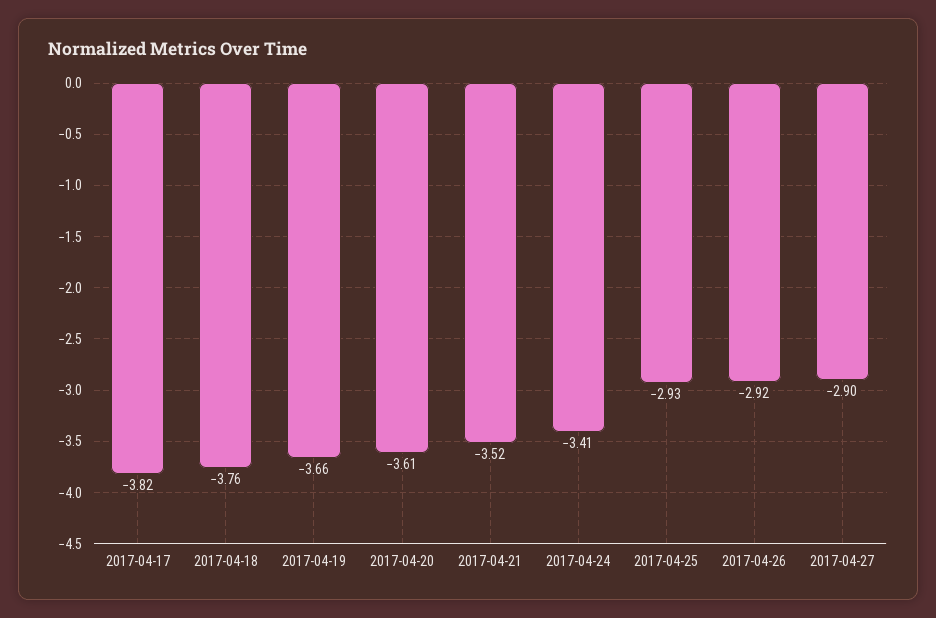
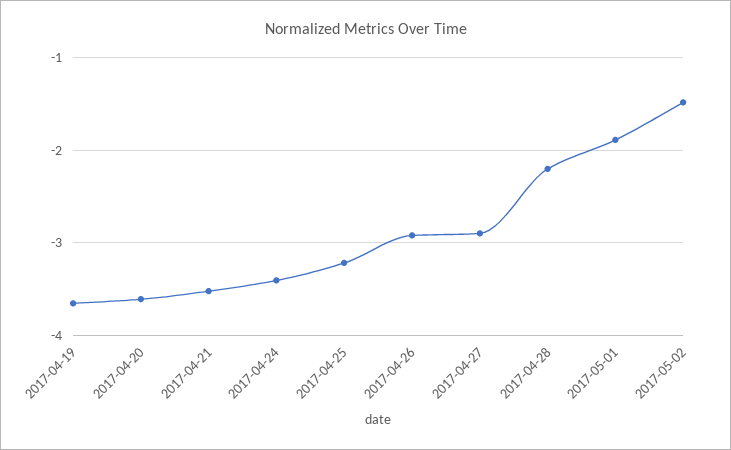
2017-04-17: -3.82 -> none
2017-04-18: -3.76 -> none
2017-04-25: -2.93 -> -3.2
2017-04-28: none -> -2.2
2017-05-01: none -> -1.9
2017-05-02: none -> -1.5

